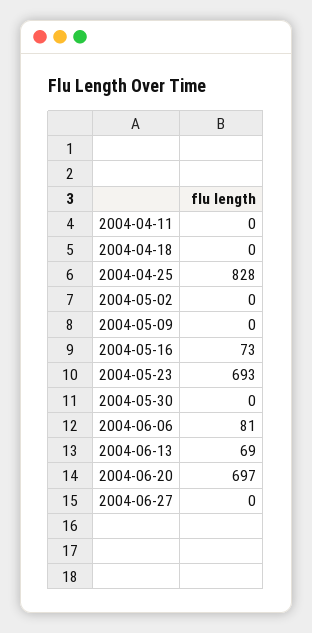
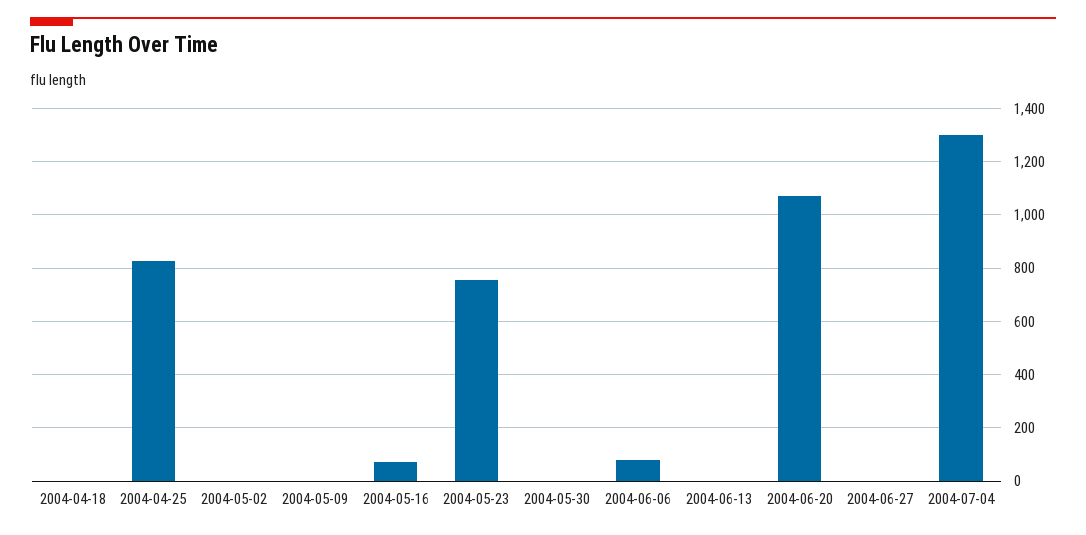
2004-04-11: 0 -> none
2004-05-23: 693 -> 750
2004-06-13: 69 -> 0
2004-06-20: 697 -> 1075
2004-07-04: none -> 1300

